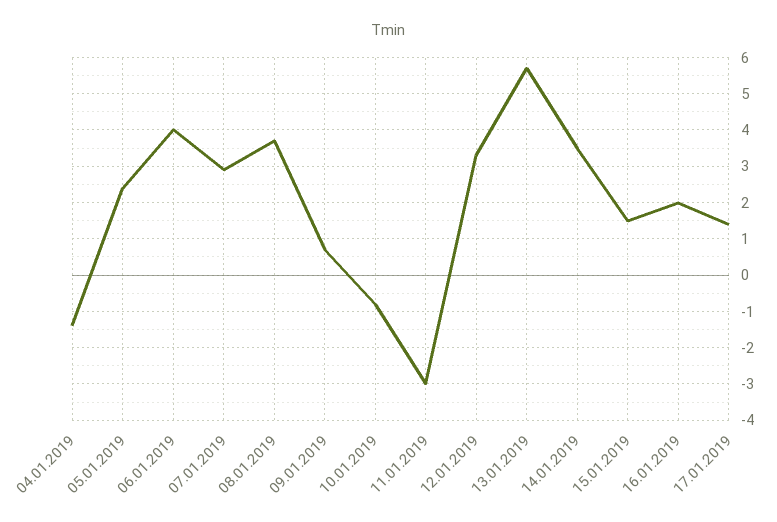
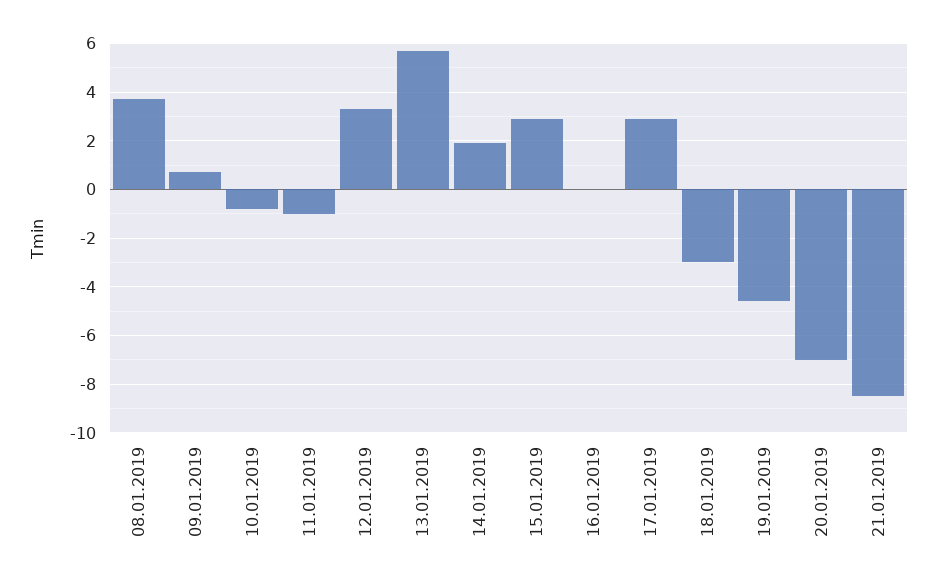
04.01.2019: -1.5 -> none
05.01.2019: 2.5 -> none
06.01.2019: 4 -> none
07.01.2019: 3 -> none
11.01.2019: -3 -> -1
14.01.2019: 3.5 -> 2
15.01.2019: 1.5 -> 3
16.01.2019: 2 -> 0
17.01.2019: 1.5 -> 3
18.01.2019: none -> -3
19.01.2019: none -> -4.5
20.01.2019: none -> -7
21.01.2019: none -> -8.5

